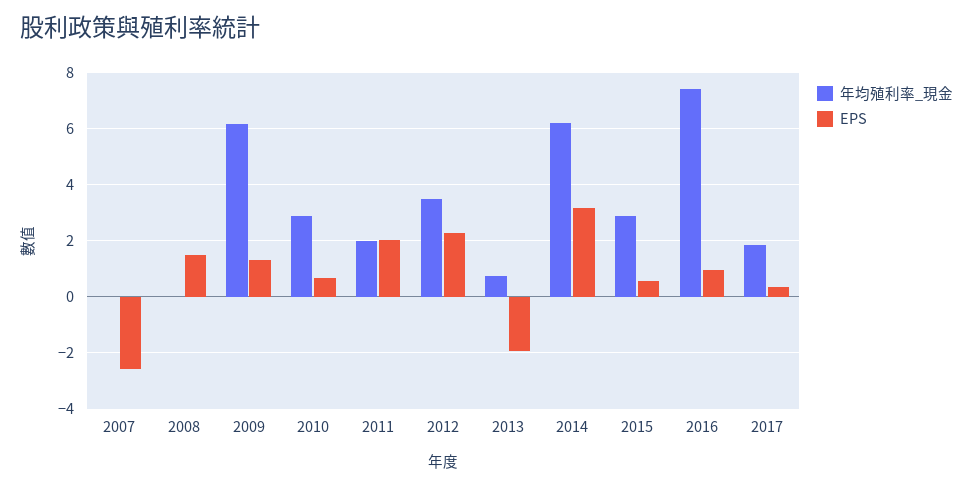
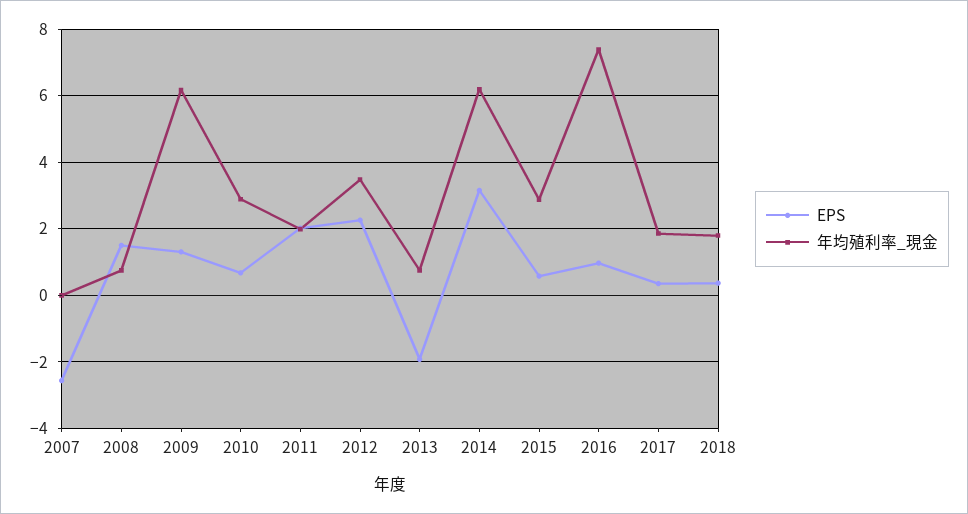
年均殖利率_現金, 2008: 0 -> 0.8
EPS, 2018: none -> 0.4
年均殖利率_現金, 2018: none -> 1.8

